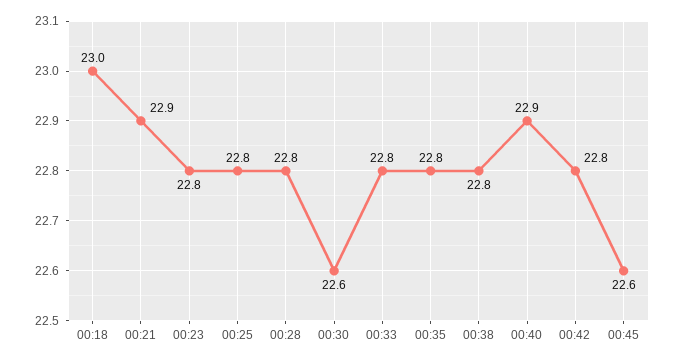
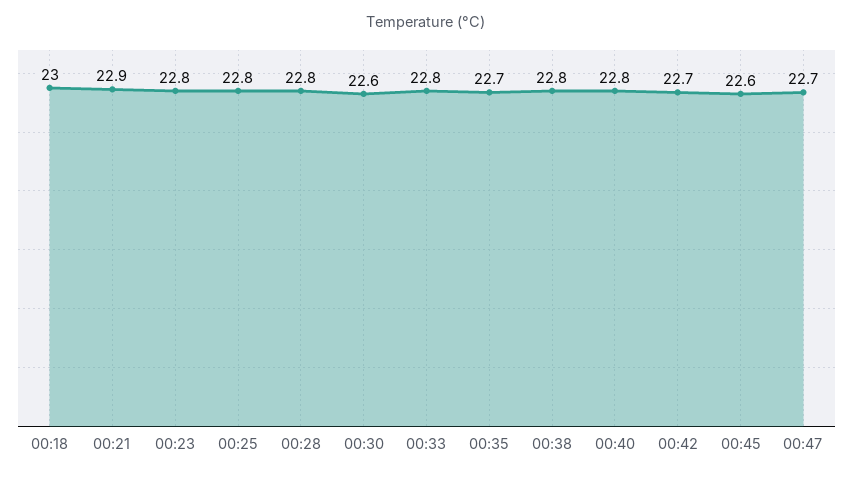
00:35: 22.8 -> 22.7
00:40: 22.9 -> 22.8
00:42: 22.8 -> 22.7
00:47: none -> 22.7

